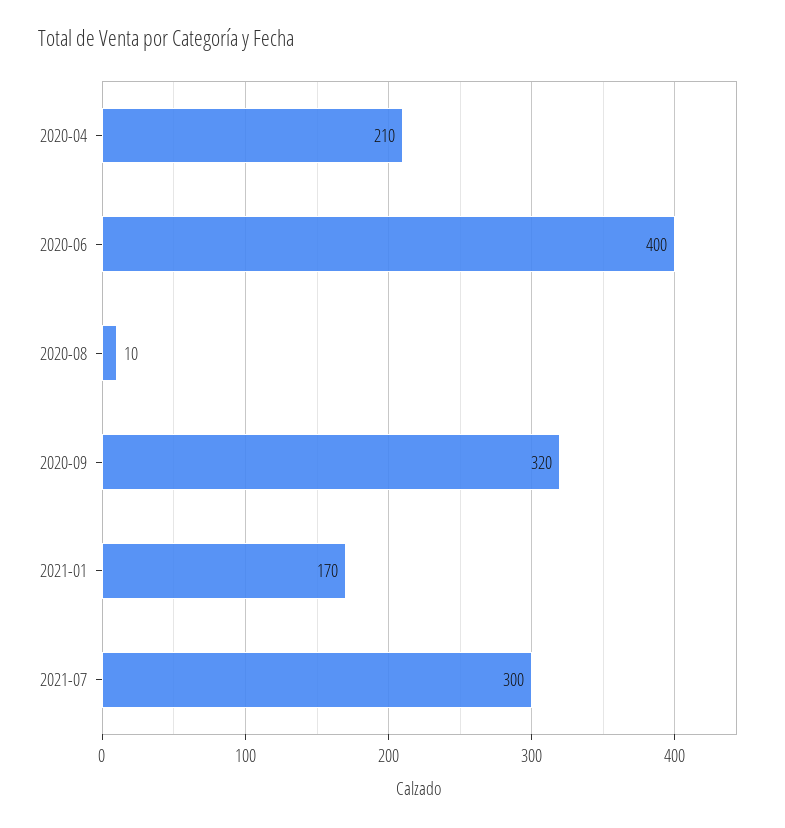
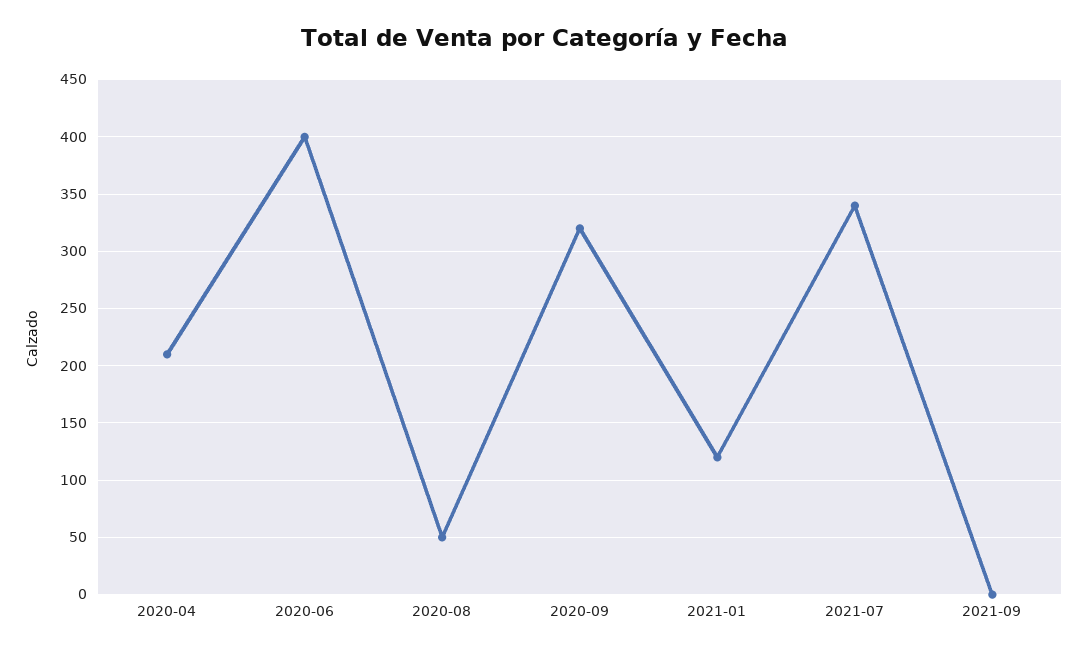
2020-08: 10 -> 50
2021-01: 170 -> 120
2021-07: 300 -> 340
2021-09: none -> 0

